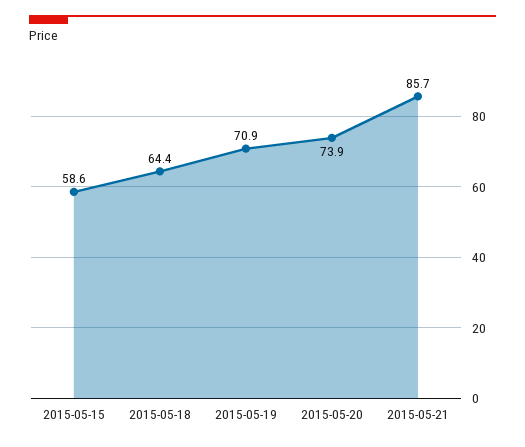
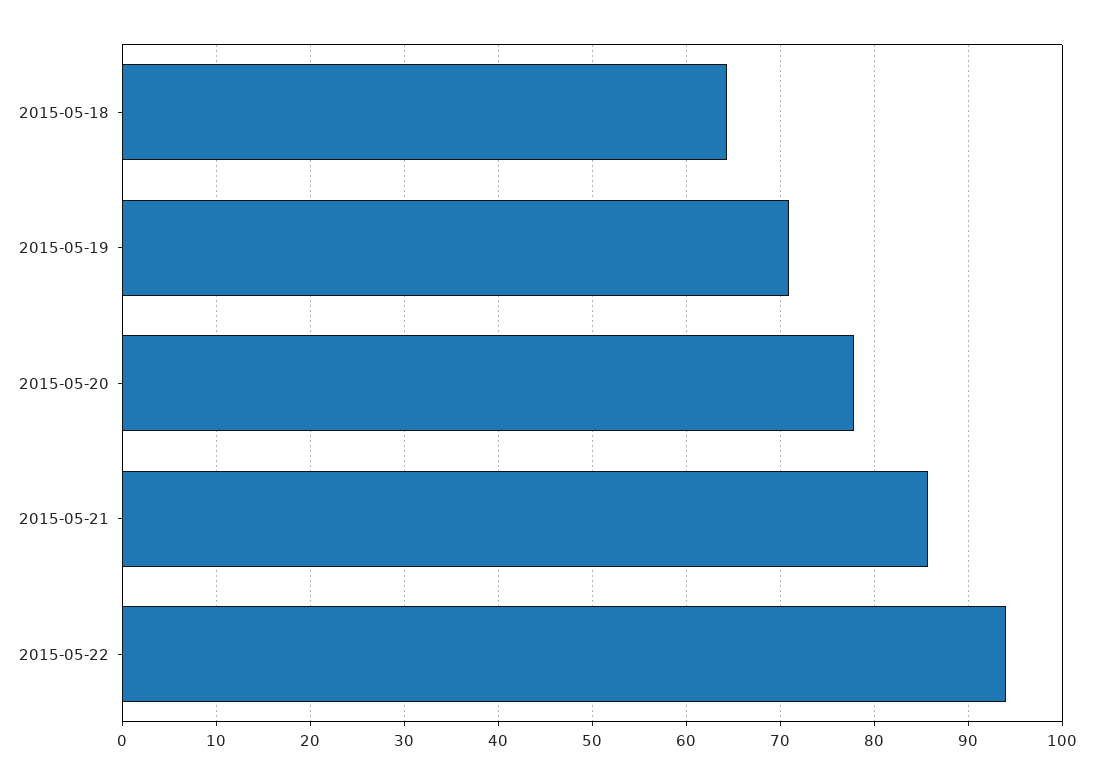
2015-05-15: 58.6 -> none
2015-05-20: 73.9 -> 78
2015-05-22: none -> 94

